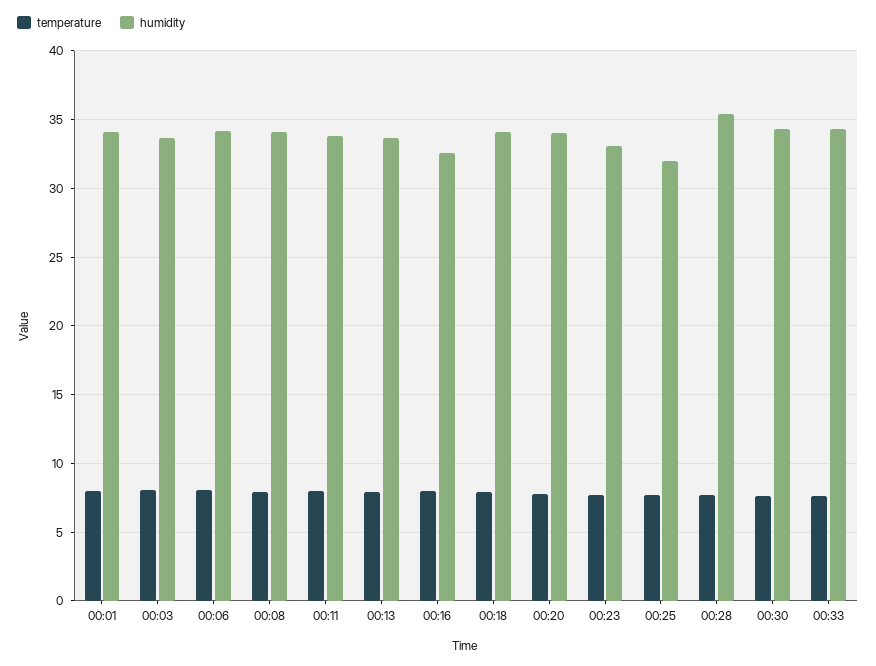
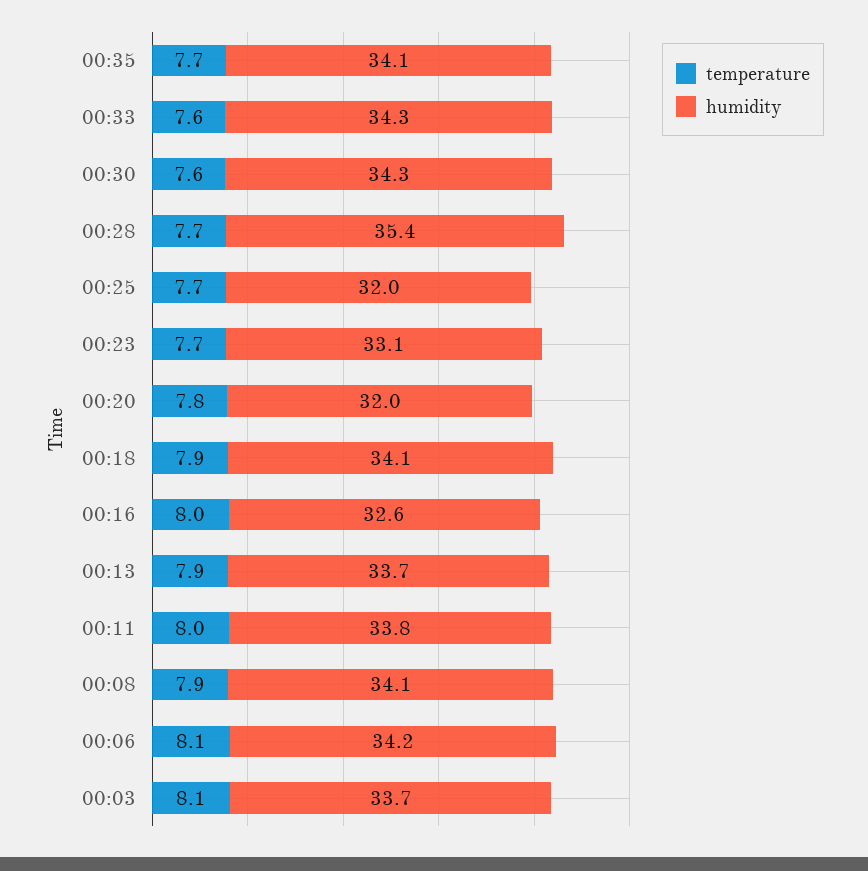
temperature, 00:01: 8 -> none
humidity, 00:01: 34 -> none
humidity, 00:20: 34 -> 32
temperature, 00:35: none -> 7.7
humidity, 00:35: none -> 34.1

